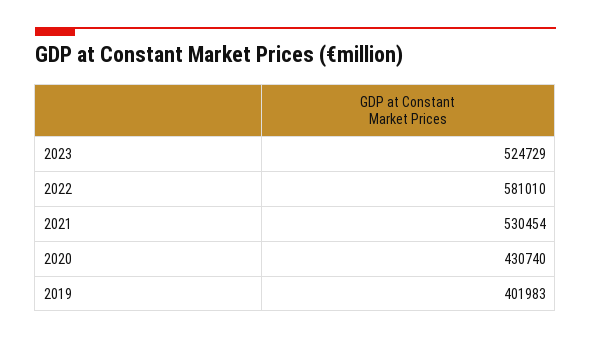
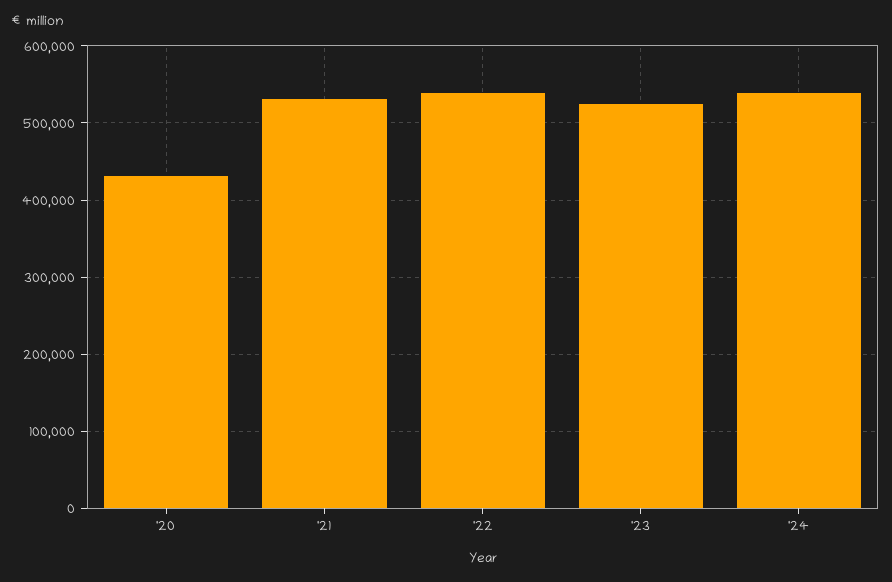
2022: 581010 -> 540000
2019: 401983 -> none
'24: none -> 540000

